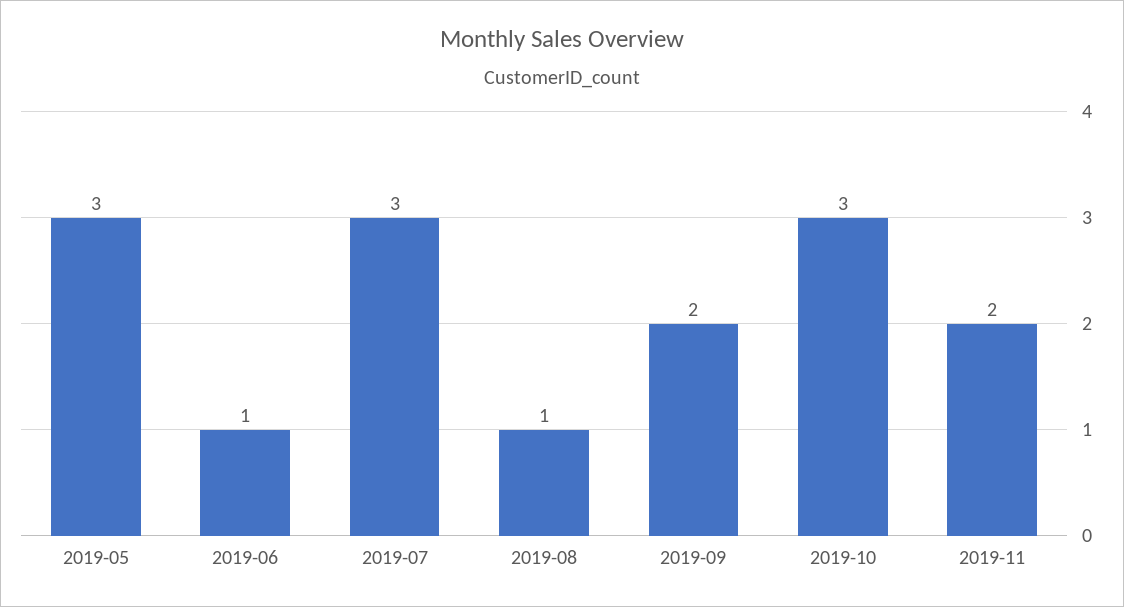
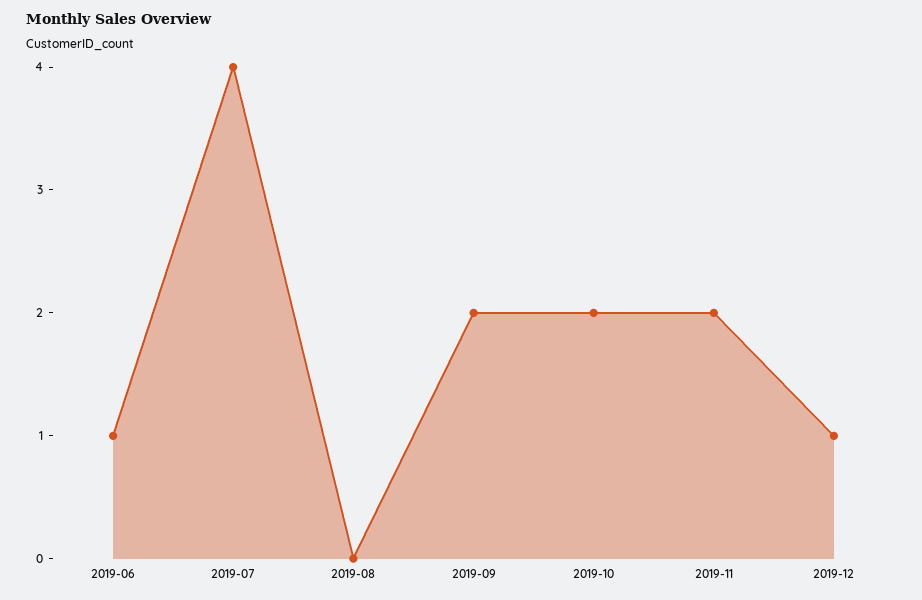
2019-05: 3 -> none
2019-07: 3 -> 4
2019-08: 1 -> 0
2019-10: 3 -> 2
2019-12: none -> 1

